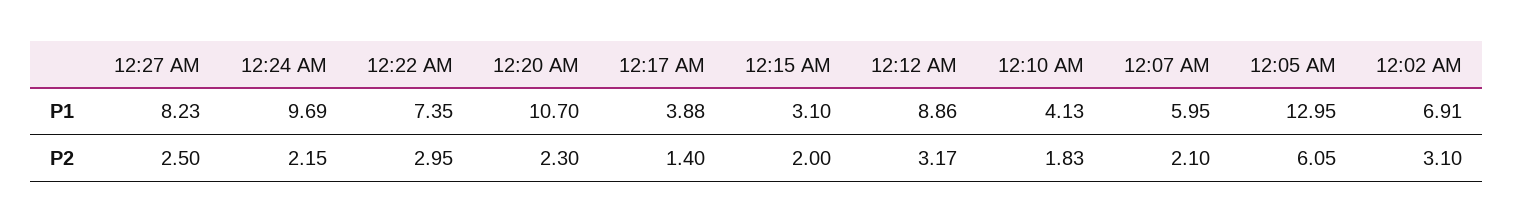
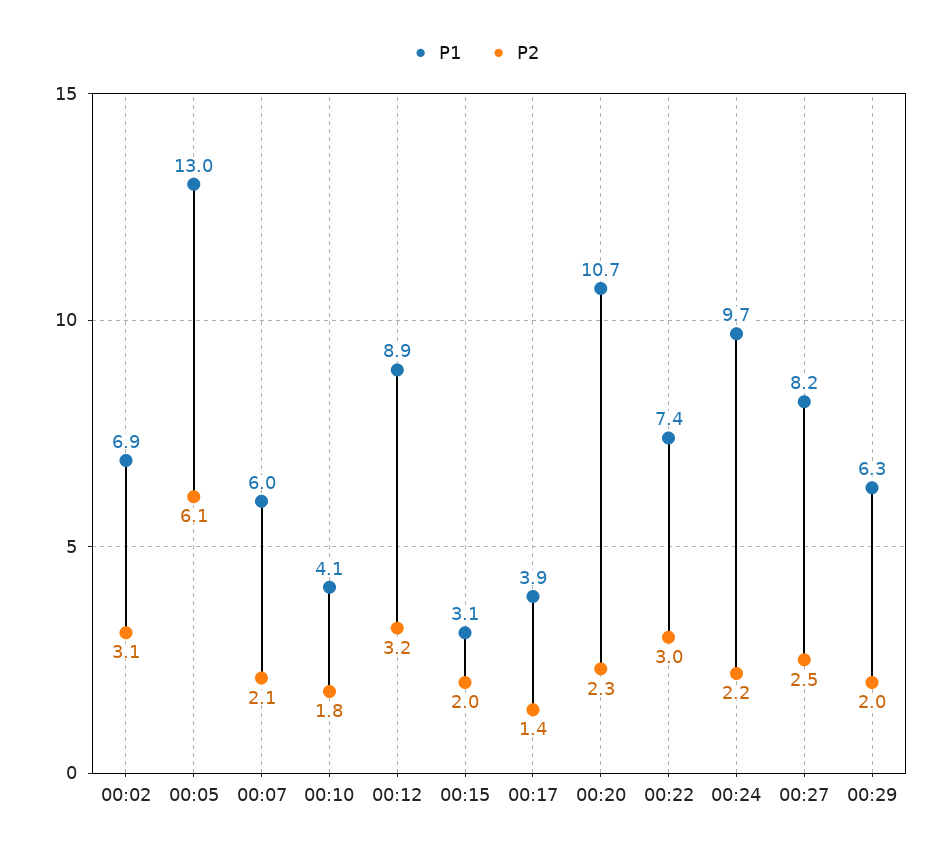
P1, 00:29: none -> 6.3
P2, 00:29: none -> 2

